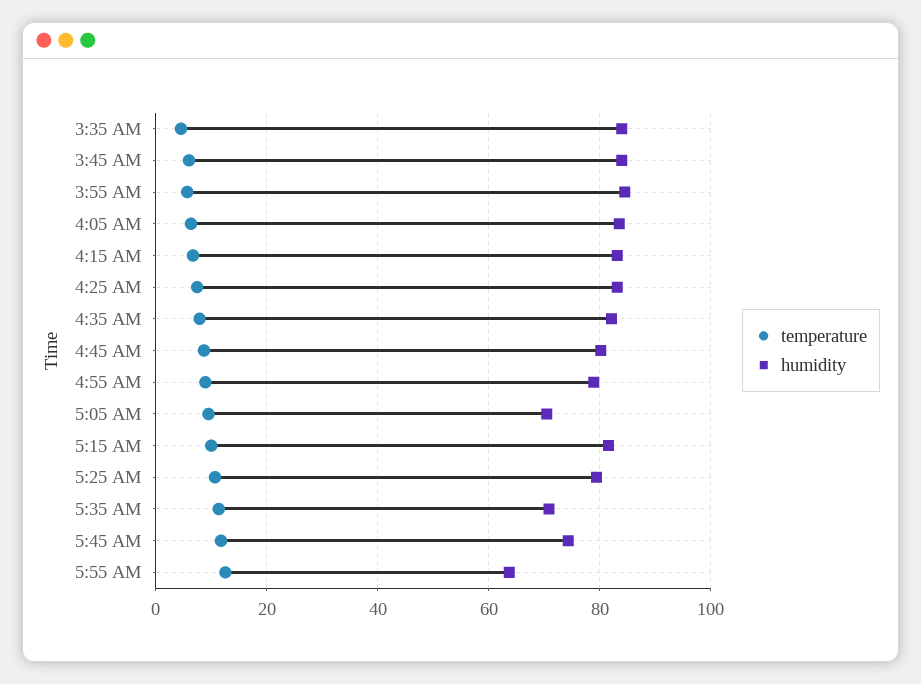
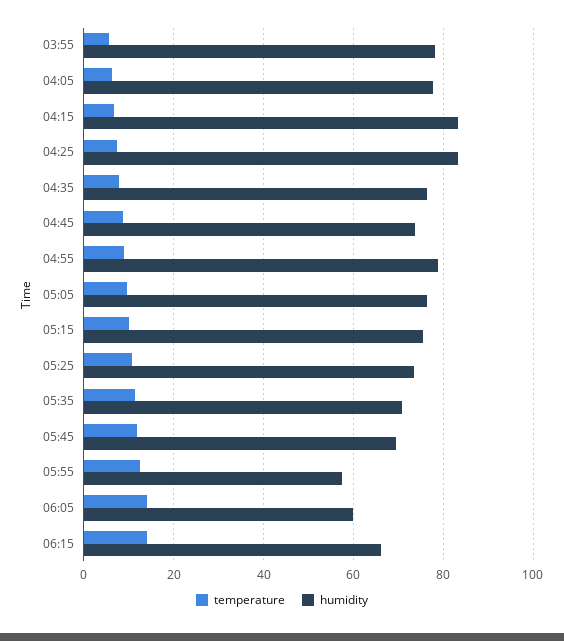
temperature, 3:35 AM: 4 -> none
humidity, 3:35 AM: 84 -> none
temperature, 3:45 AM: 6 -> none
humidity, 3:45 AM: 84 -> none
humidity, 3:55 AM: 84 -> 78
humidity, 4:05 AM: 84 -> 78
humidity, 4:35 AM: 82 -> 76
humidity, 4:45 AM: 80 -> 74
humidity, 5:05 AM: 70 -> 76
humidity, 5:15 AM: 82 -> 76
humidity, 5:25 AM: 80 -> 74
humidity, 5:45 AM: 74 -> 70
humidity, 5:55 AM: 64 -> 58
temperature, 06:05: none -> 14
humidity, 06:05: none -> 60
temperature, 06:15: none -> 14
humidity, 06:15: none -> 66

